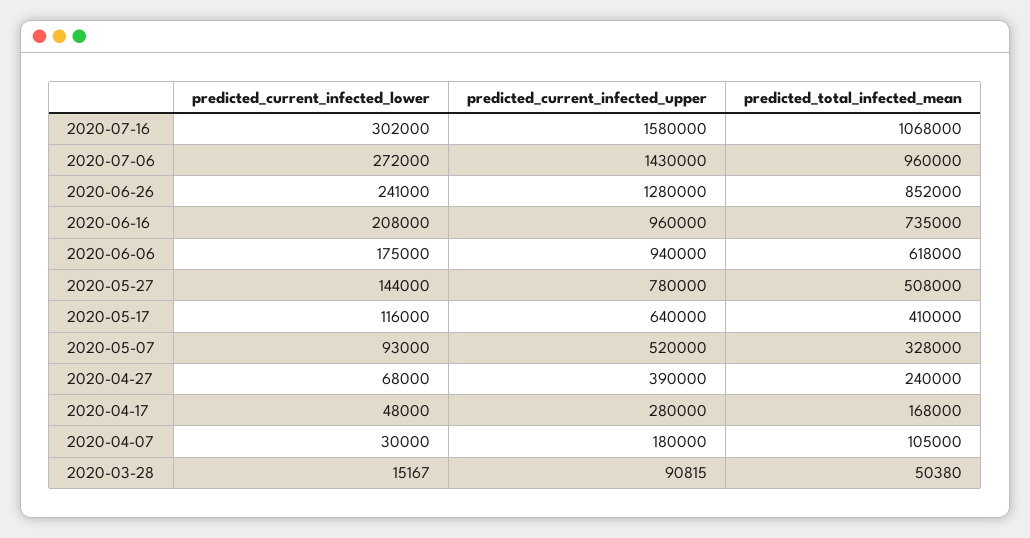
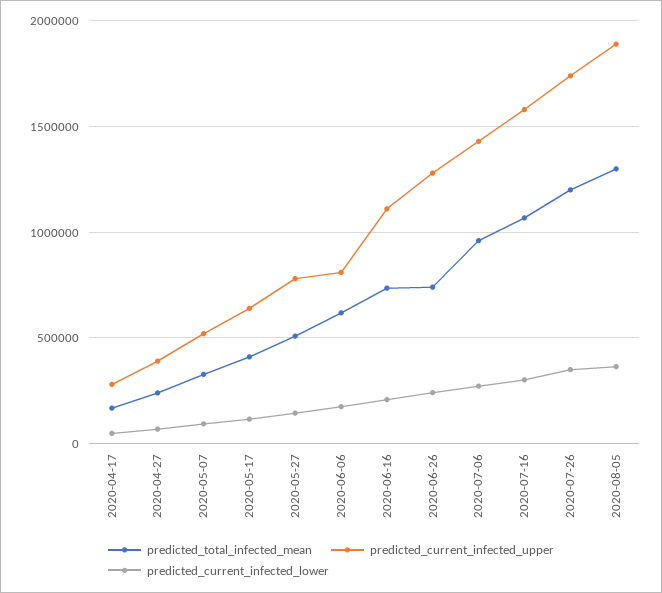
predicted_total_infected_mean, 2020-06-26: 852000 -> 750000
predicted_current_infected_upper, 2020-06-16: 960000 -> 1100000
predicted_current_infected_upper, 2020-06-06: 940000 -> 800000
predicted_current_infected_lower, 2020-04-07: 30000 -> none
predicted_current_infected_upper, 2020-04-07: 180000 -> none
predicted_total_infected_mean, 2020-04-07: 105000 -> none
predicted_current_infected_lower, 2020-03-28: 15167 -> none
predicted_current_infected_upper, 2020-03-28: 90815 -> none
predicted_total_infected_mean, 2020-03-28: 50380 -> none
predicted_total_infected_mean, 2020-07-26: none -> 1200000
predicted_current_infected_upper, 2020-07-26: none -> 1750000
predicted_current_infected_lower, 2020-07-26: none -> 350000
predicted_total_infected_mean, 2020-08-05: none -> 1300000
predicted_current_infected_upper, 2020-08-05: none -> 1900000
predicted_current_infected_lower, 2020-08-05: none -> 350000

